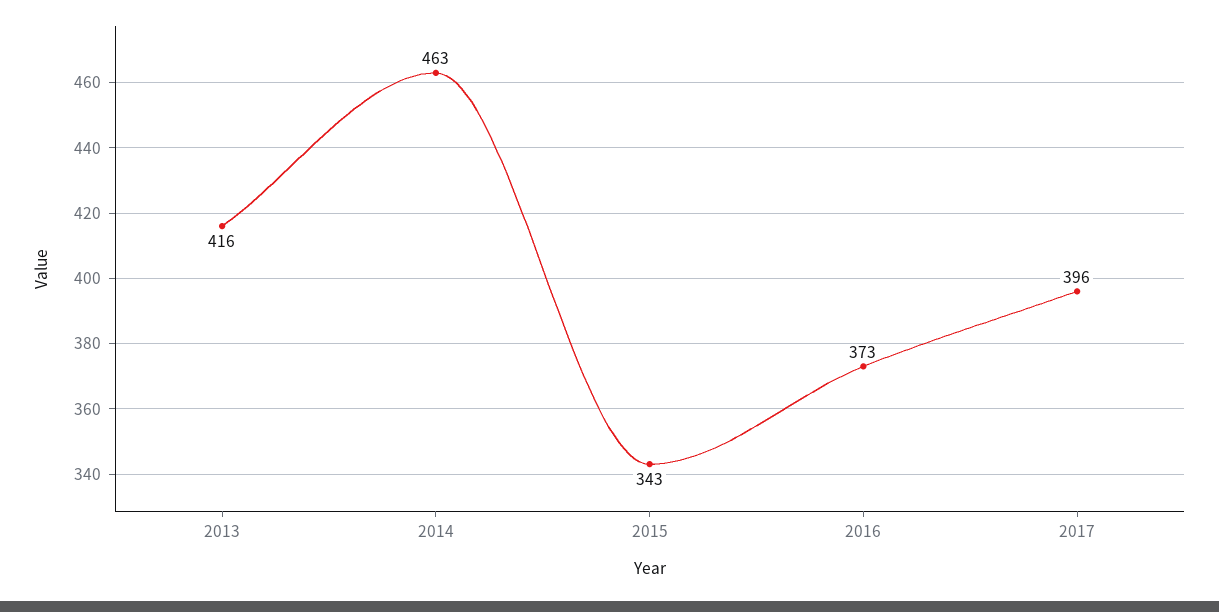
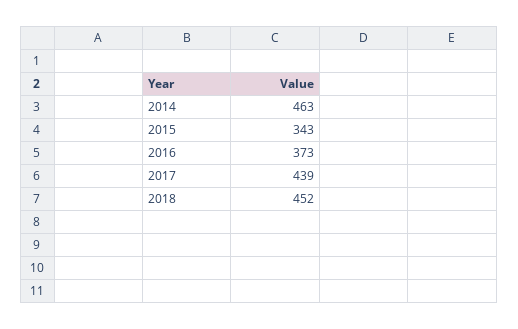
2013: 416 -> none
2017: 396 -> 439
2018: none -> 452

